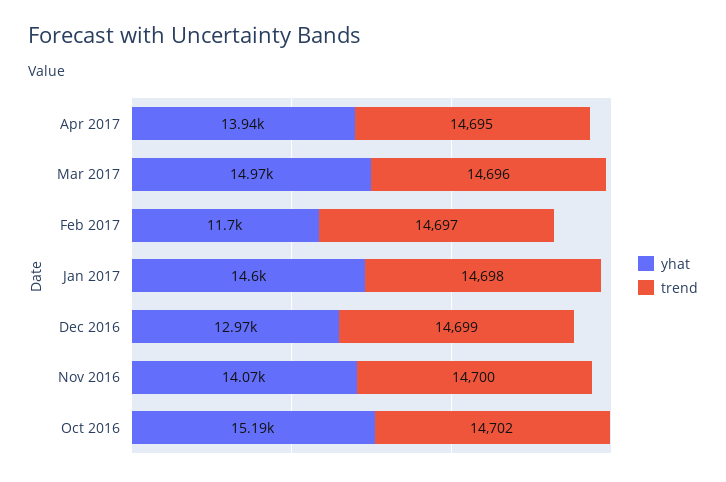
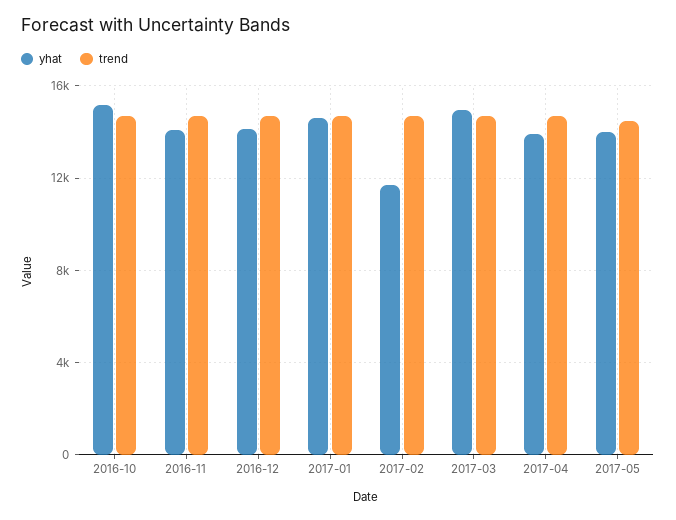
yhat, Dec 2016: 12970 -> 14000
yhat, 2017-05: none -> 14000
trend, 2017-05: none -> 14500

